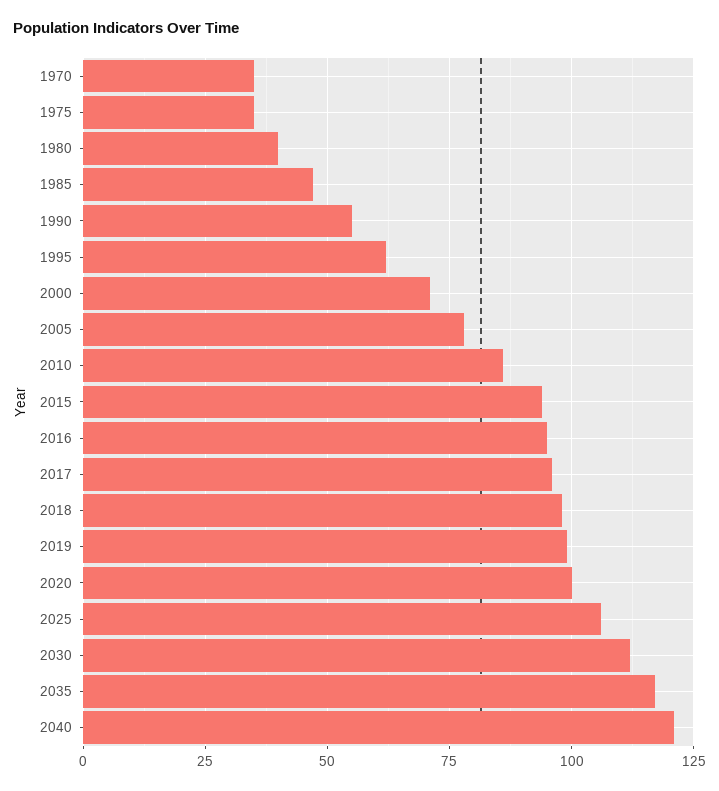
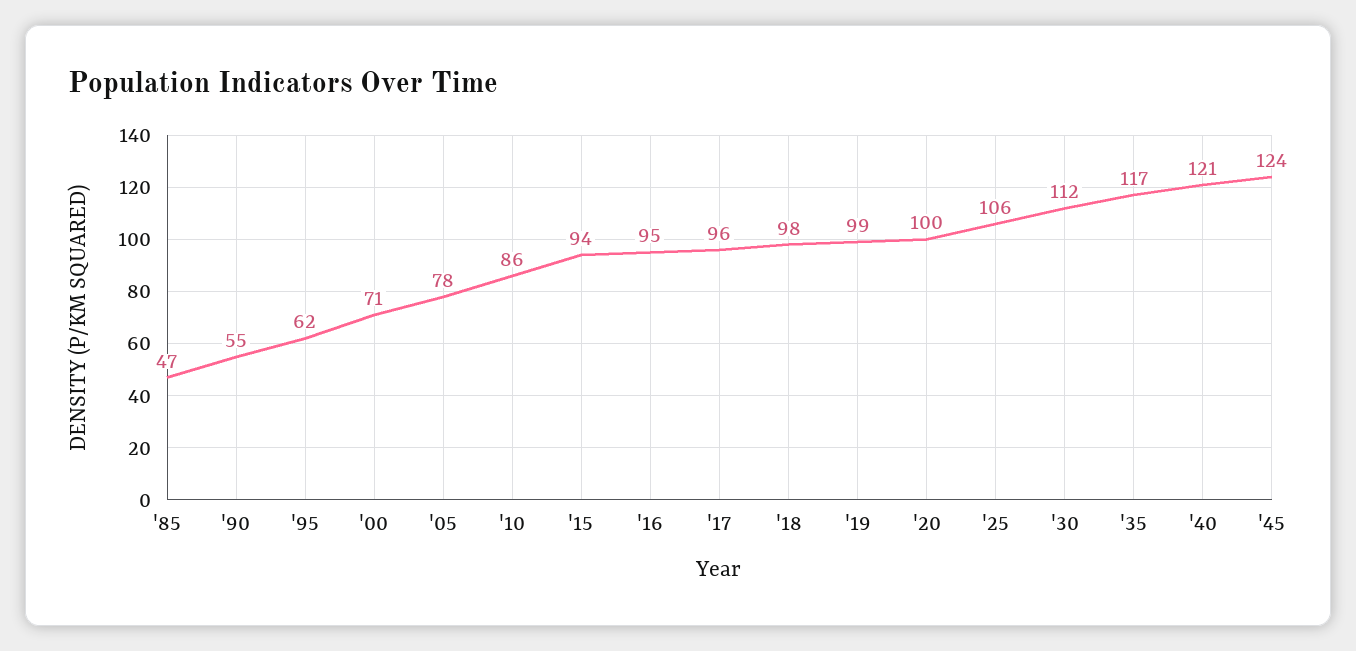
1970: 35 -> none
1975: 35 -> none
1980: 40 -> none
'45: none -> 124

